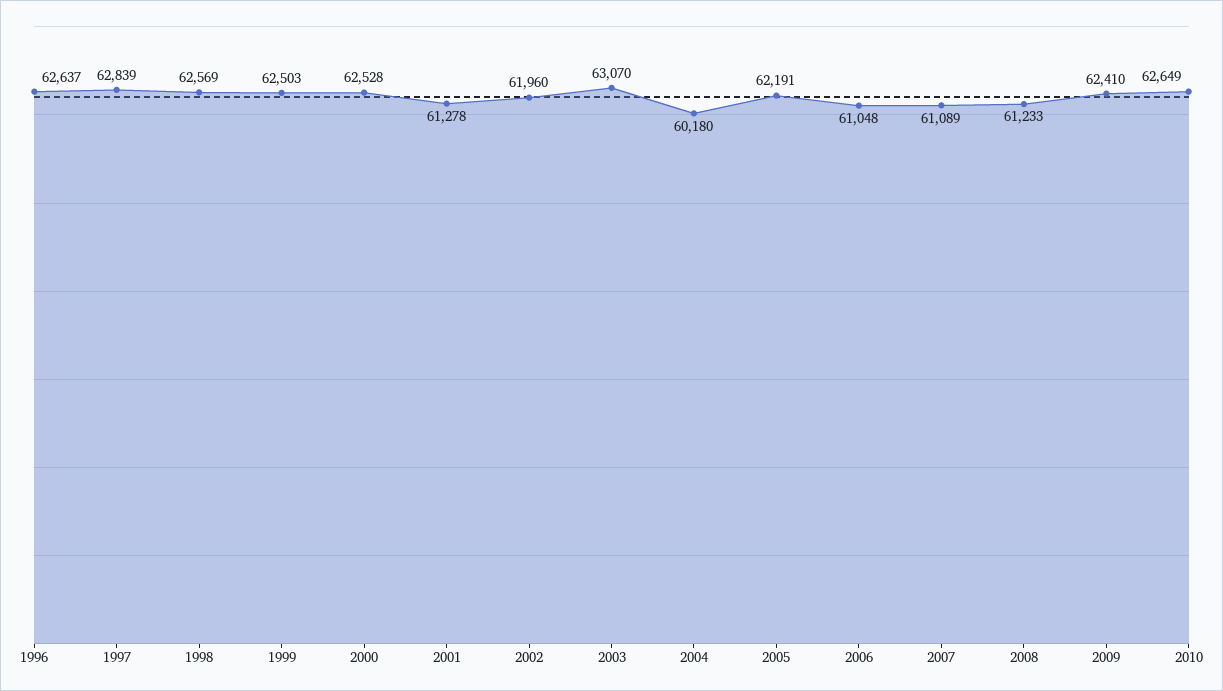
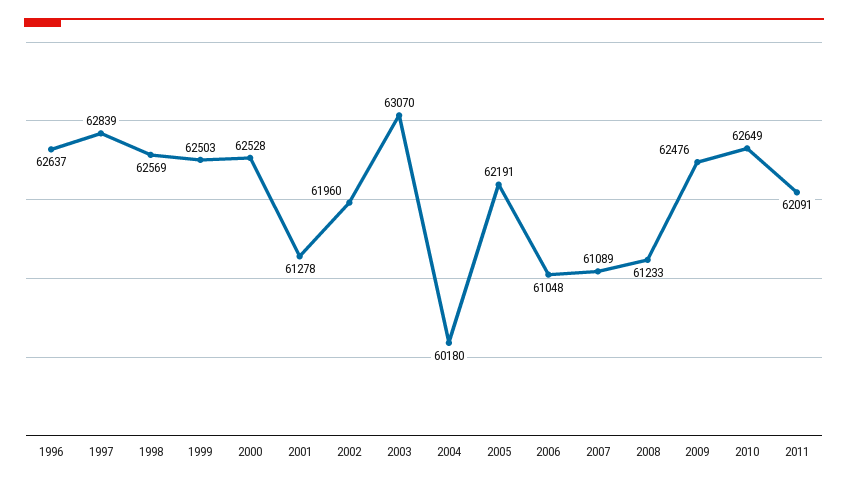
2009: 62410 -> 62476
2011: none -> 62091

